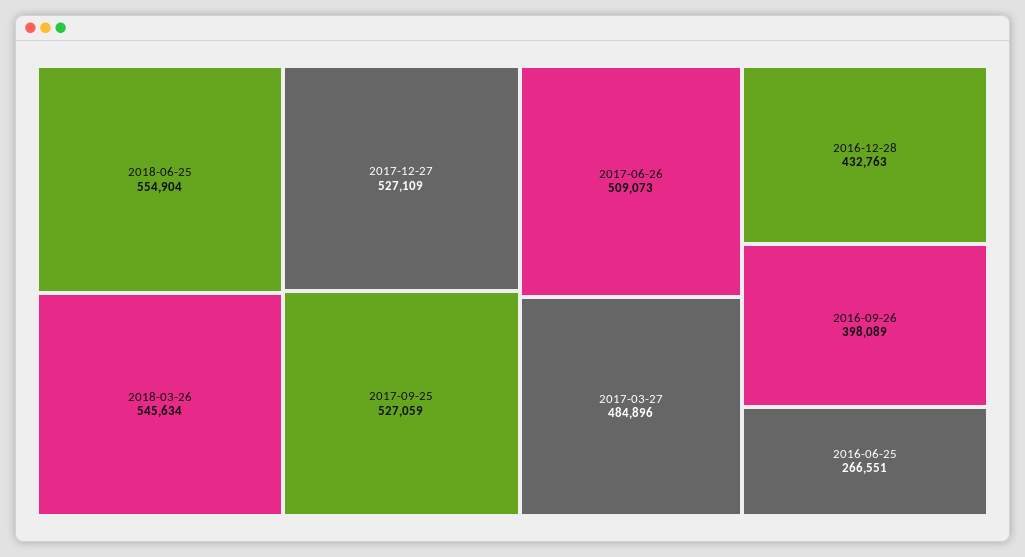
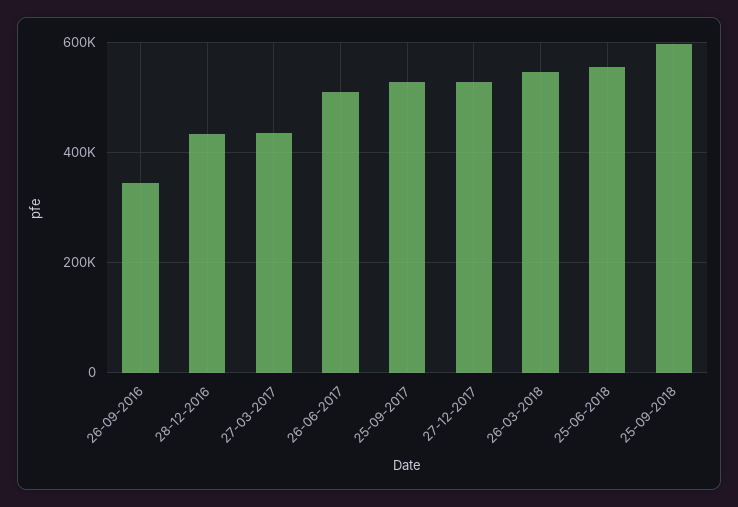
2017-03-27: 484896 -> 440000
2016-09-26: 398089 -> 340000
2016-06-25: 266551 -> none
25-09-2018: none -> 600000

